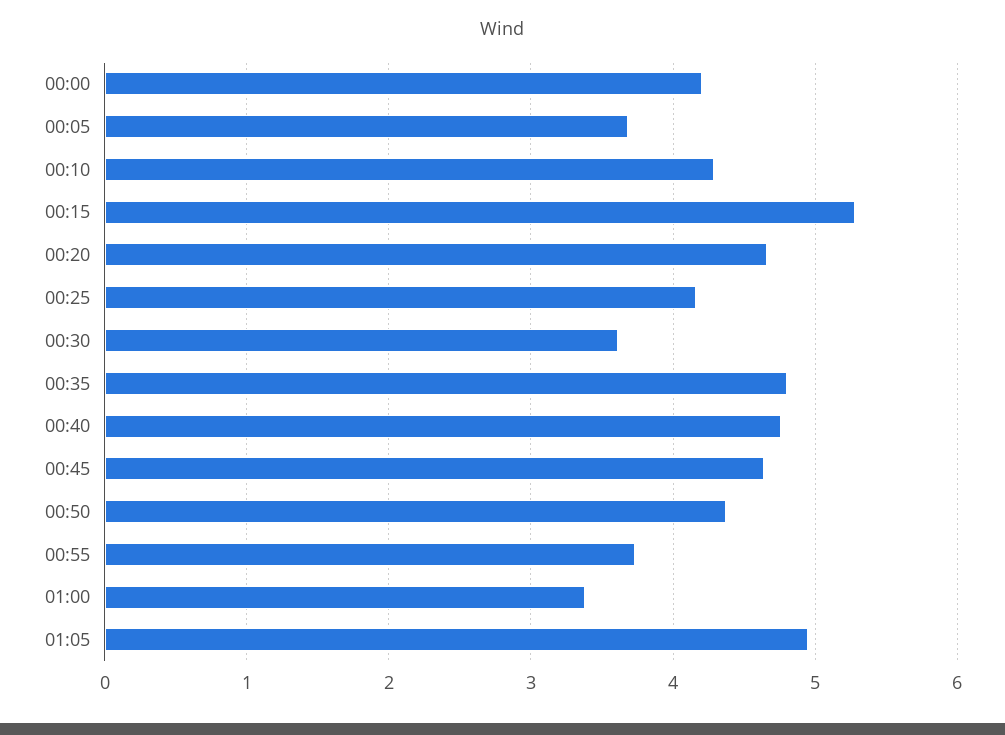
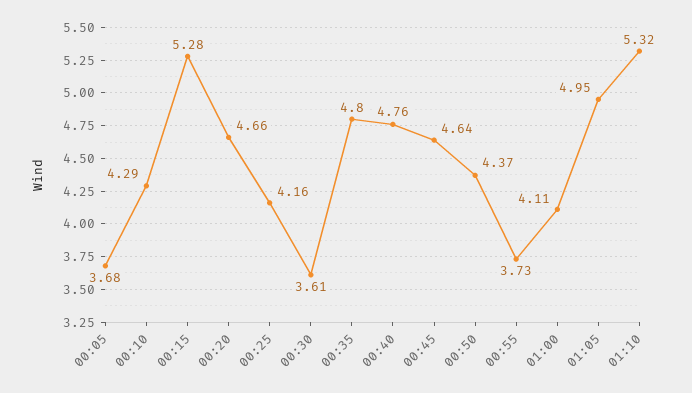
00:00: 4.2 -> none
01:00: 3.4 -> 4.11
01:10: none -> 5.32

